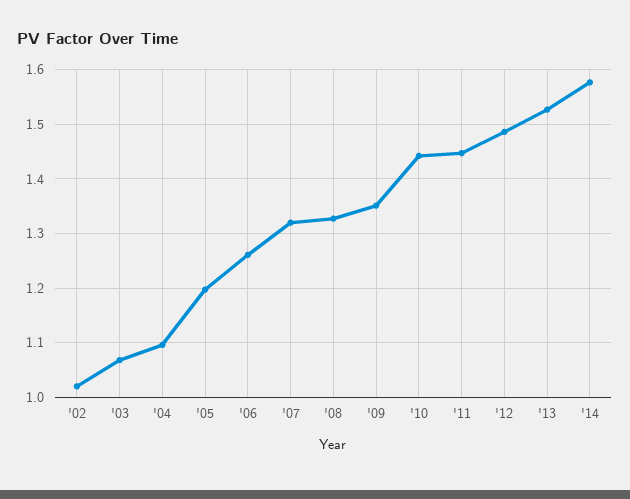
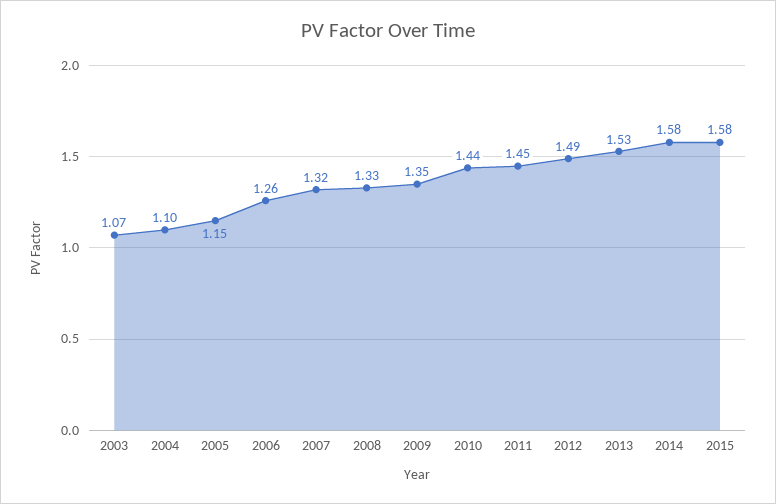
'02: 1.02 -> none
'05: 1.2 -> 1.15
2015: none -> 1.58

